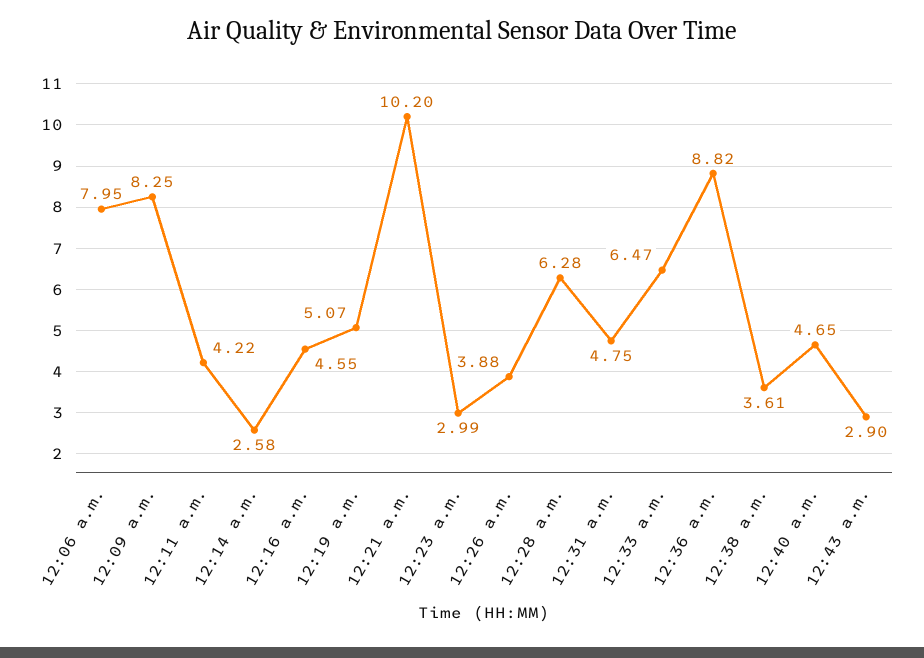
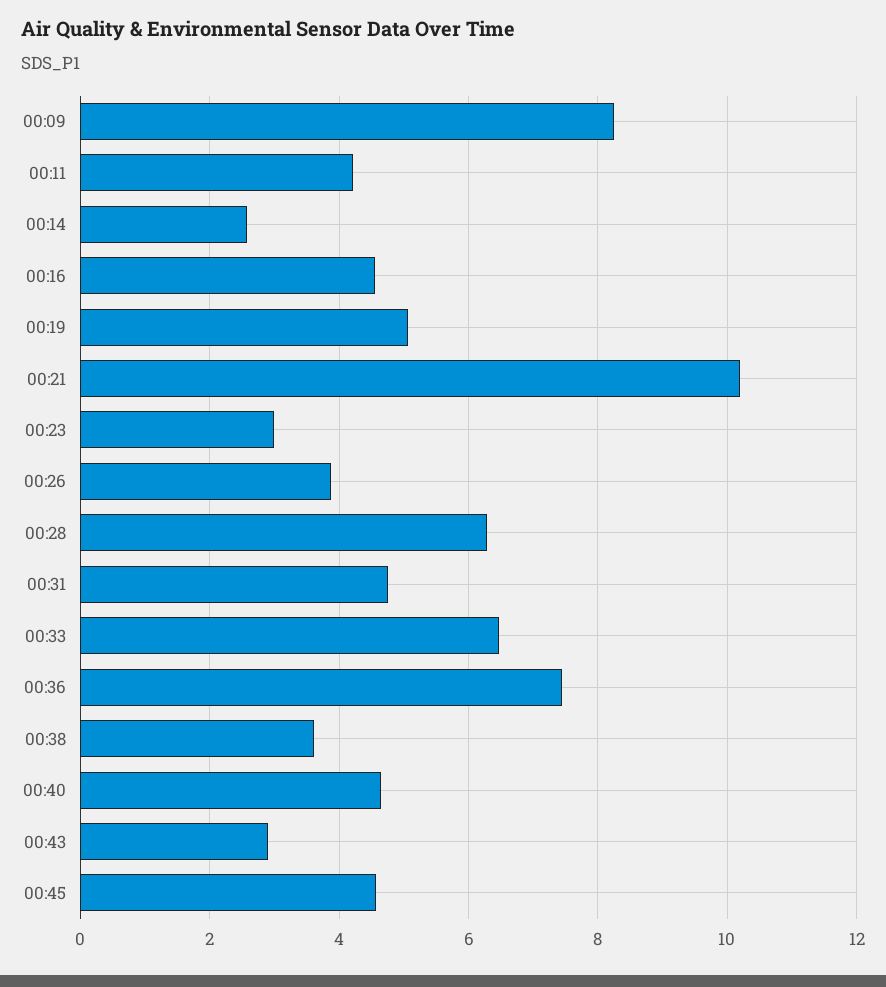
12:06 a.m.: 7.95 -> none
12:36 a.m.: 8.82 -> 7.4
00:45: none -> 4.6

